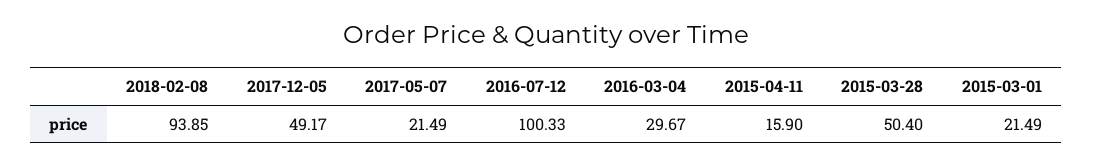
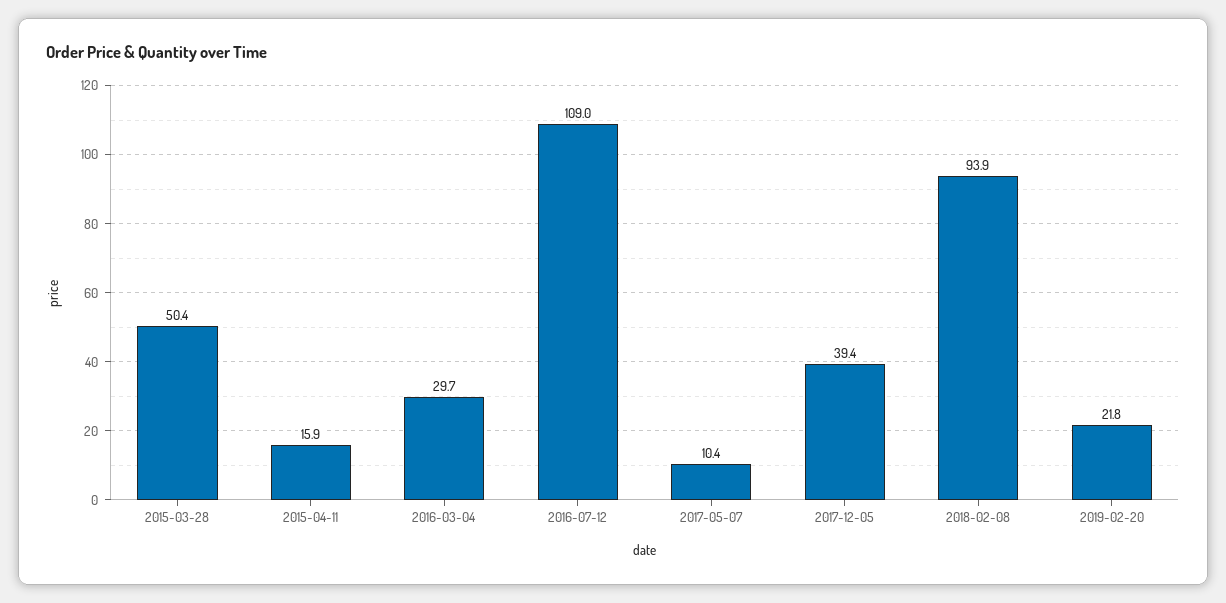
2017-12-05: 49.17 -> 39.4
2017-05-07: 21.49 -> 10.4
2016-07-12: 100.33 -> 109
2015-03-01: 21.49 -> none
2019-02-20: none -> 21.8

